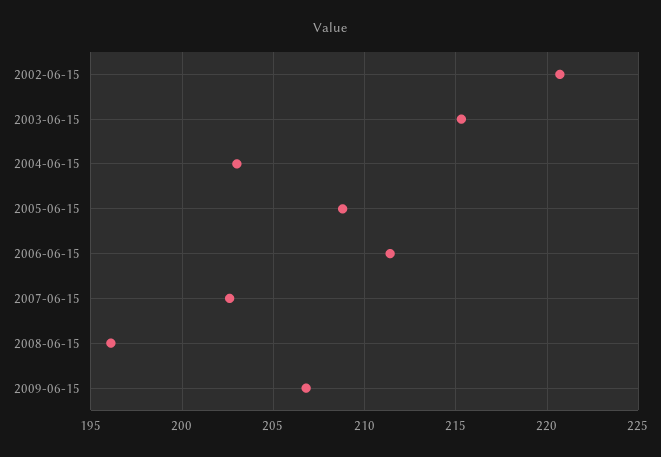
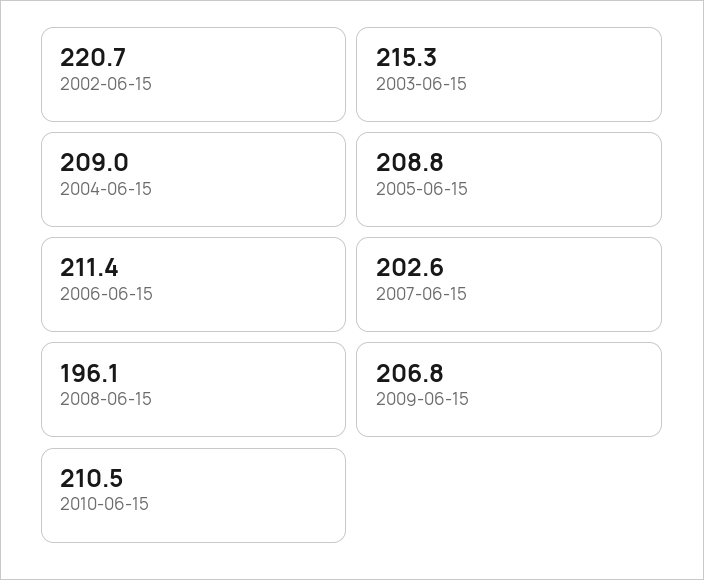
2004-06-15: 203 -> 209
2010-06-15: none -> 210.5

